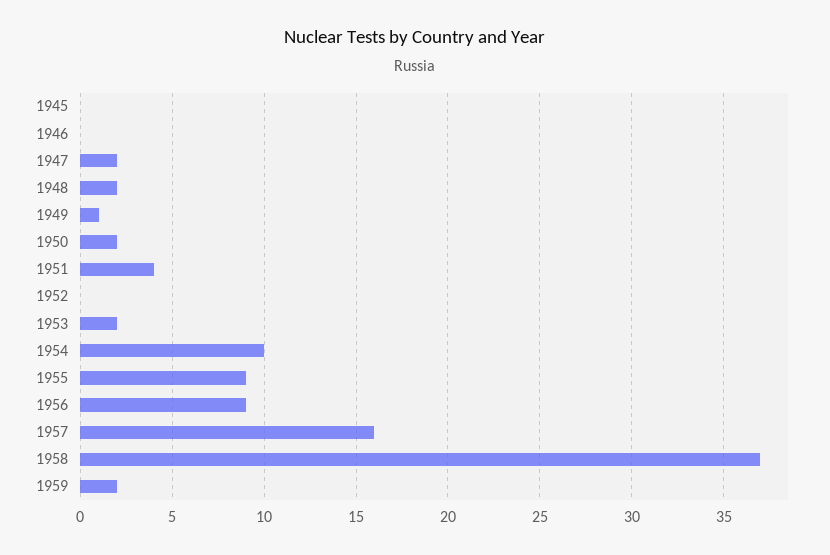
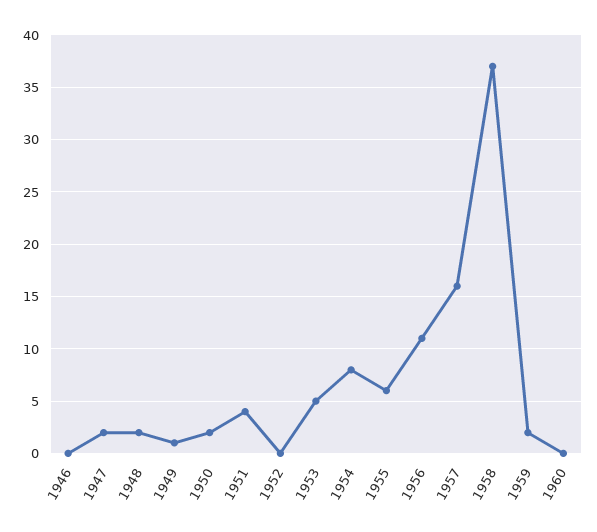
1945: 0 -> none
1953: 2 -> 5
1954: 10 -> 8
1955: 9 -> 6
1956: 9 -> 11
1960: none -> 0

